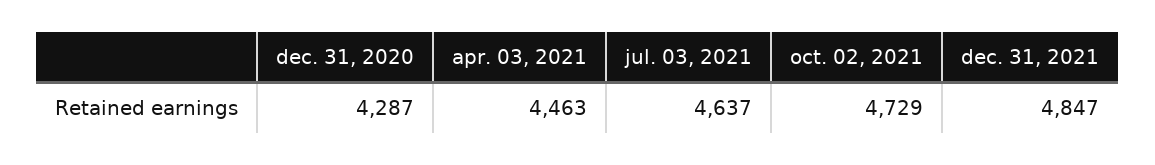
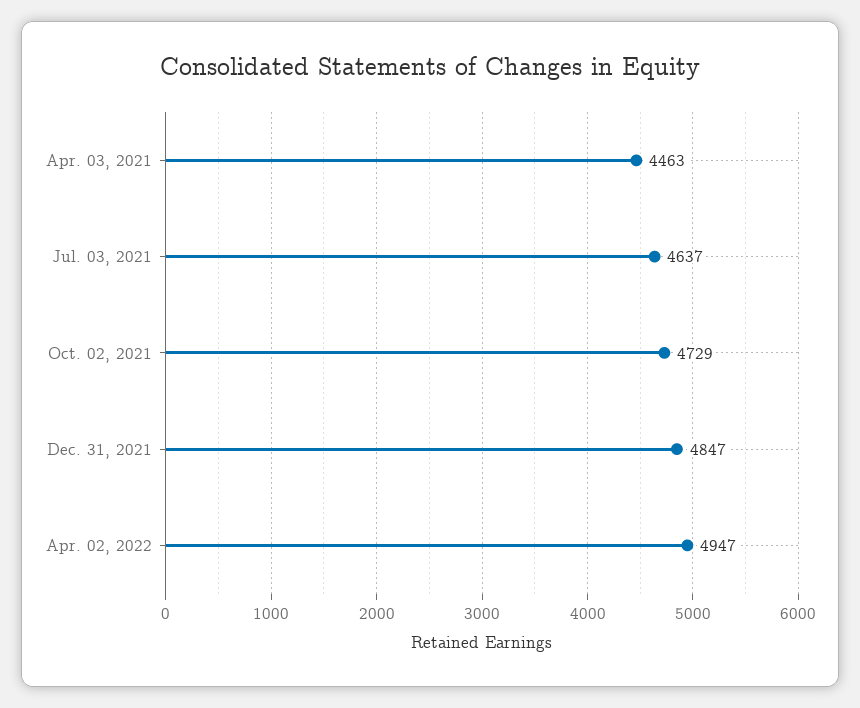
dec. 31, 2020: 4287 -> none
Apr. 02, 2022: none -> 4947

